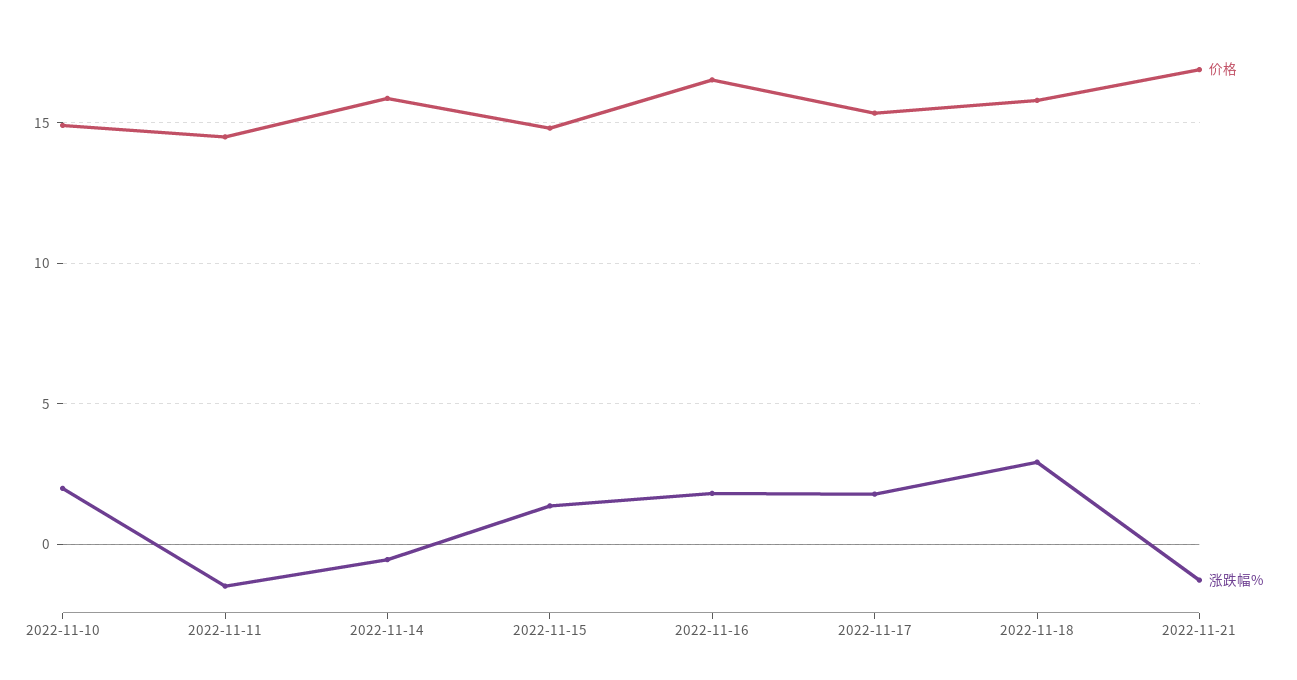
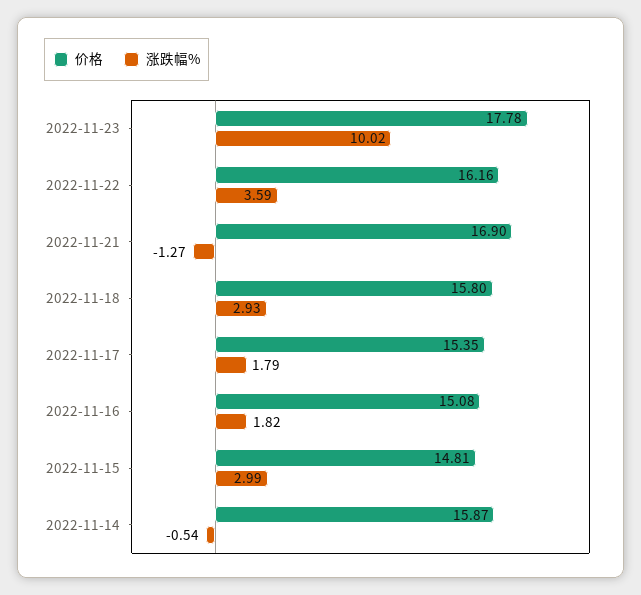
价格, 2022-11-10: 15 -> none
涨跌幅%, 2022-11-10: 2 -> none
价格, 2022-11-11: 14.5 -> none
涨跌幅%, 2022-11-11: -1.5 -> none
涨跌幅%, 2022-11-15: 1.5 -> 2.99
价格, 2022-11-16: 16.5 -> 15.08
价格, 2022-11-23: none -> 17.78
涨跌幅%, 2022-11-23: none -> 10.02
价格, 2022-11-22: none -> 16.16
涨跌幅%, 2022-11-22: none -> 3.59

